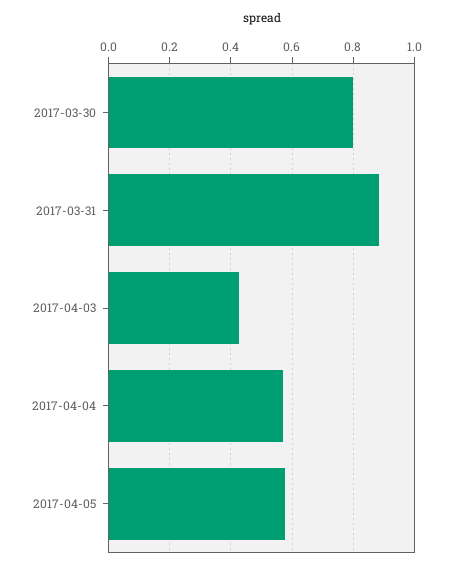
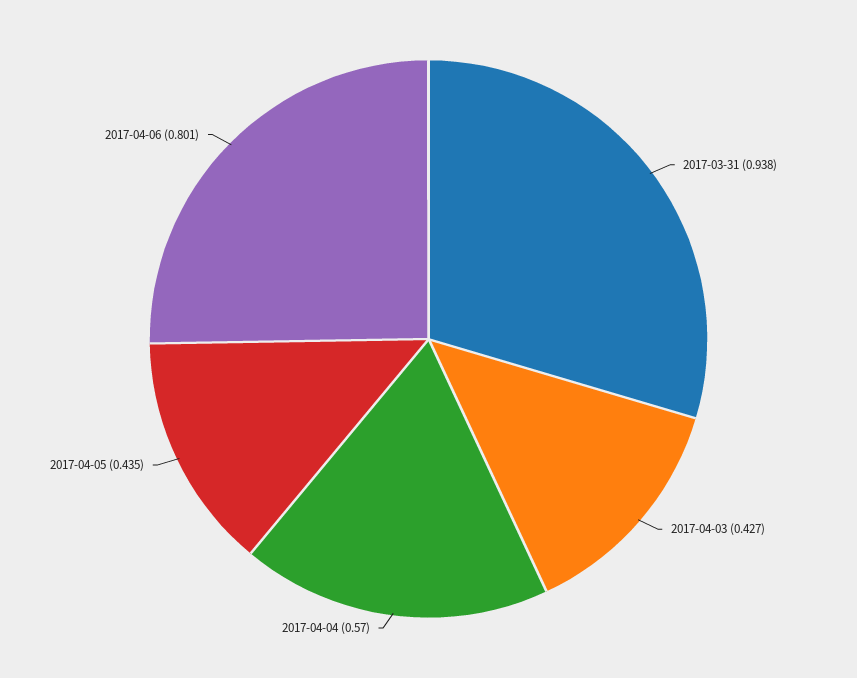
2017-03-30: 0.8 -> none
2017-03-31: 0.88 -> 0.938
2017-04-05: 0.58 -> 0.435
2017-04-06: none -> 0.801

